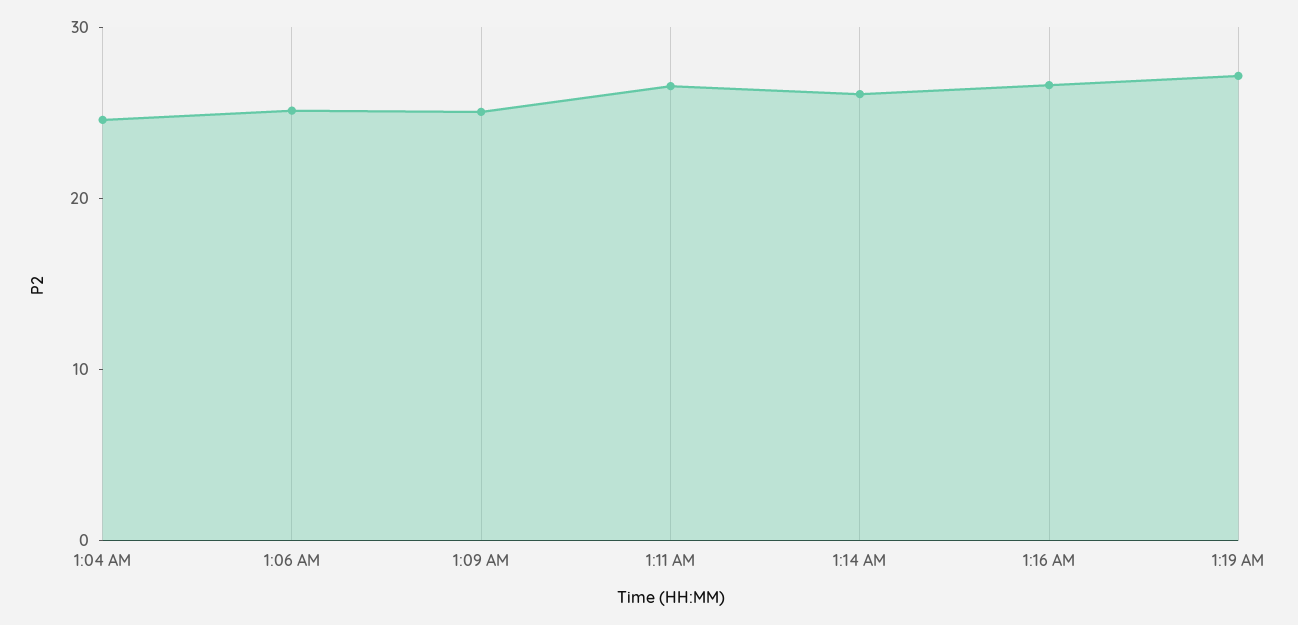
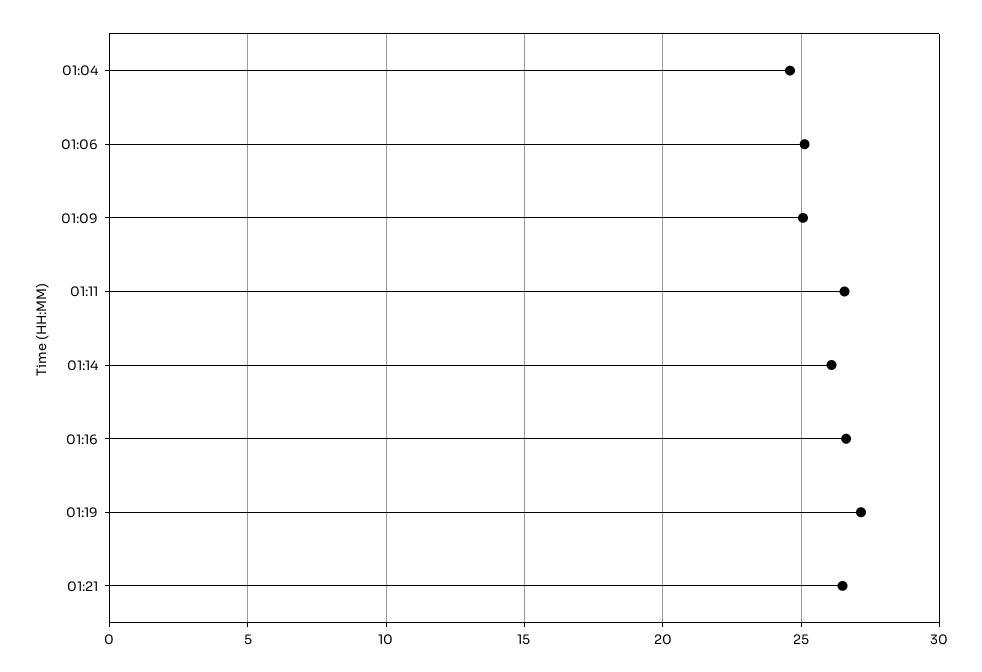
01:21: none -> 26.5

